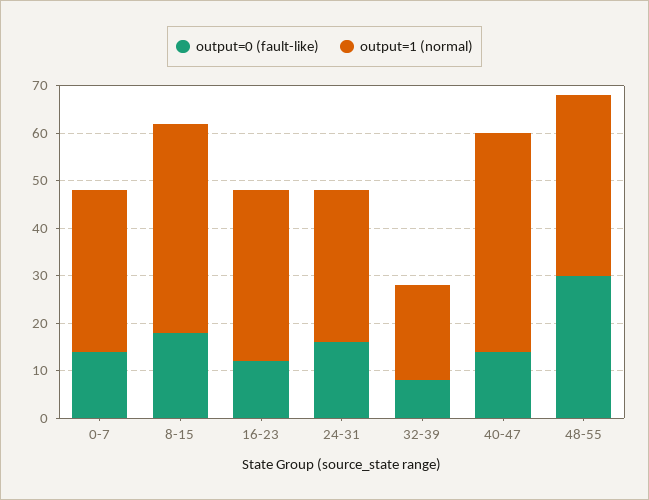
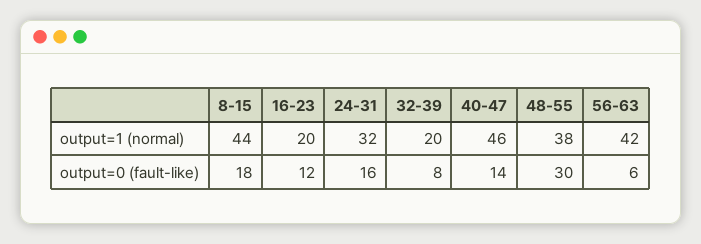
output=0 (fault-like), 0-7: 15 -> none
output=1 (normal), 0-7: 35 -> none
output=1 (normal), 16-23: 35 -> 20
output=1 (normal), 56-63: none -> 42
output=0 (fault-like), 56-63: none -> 6

